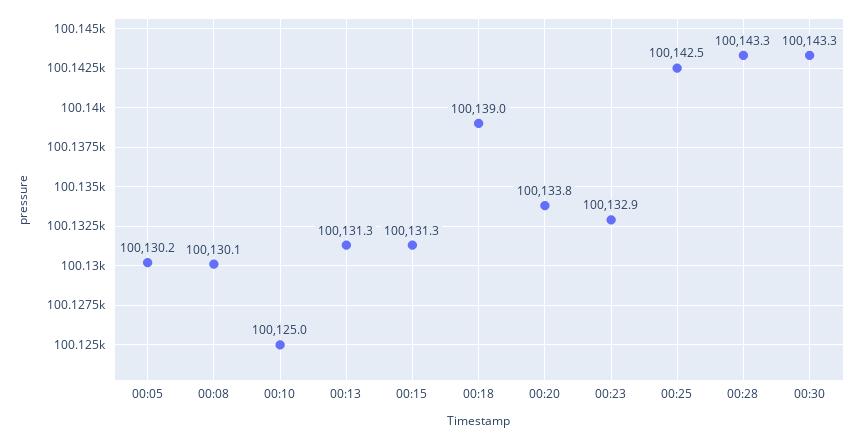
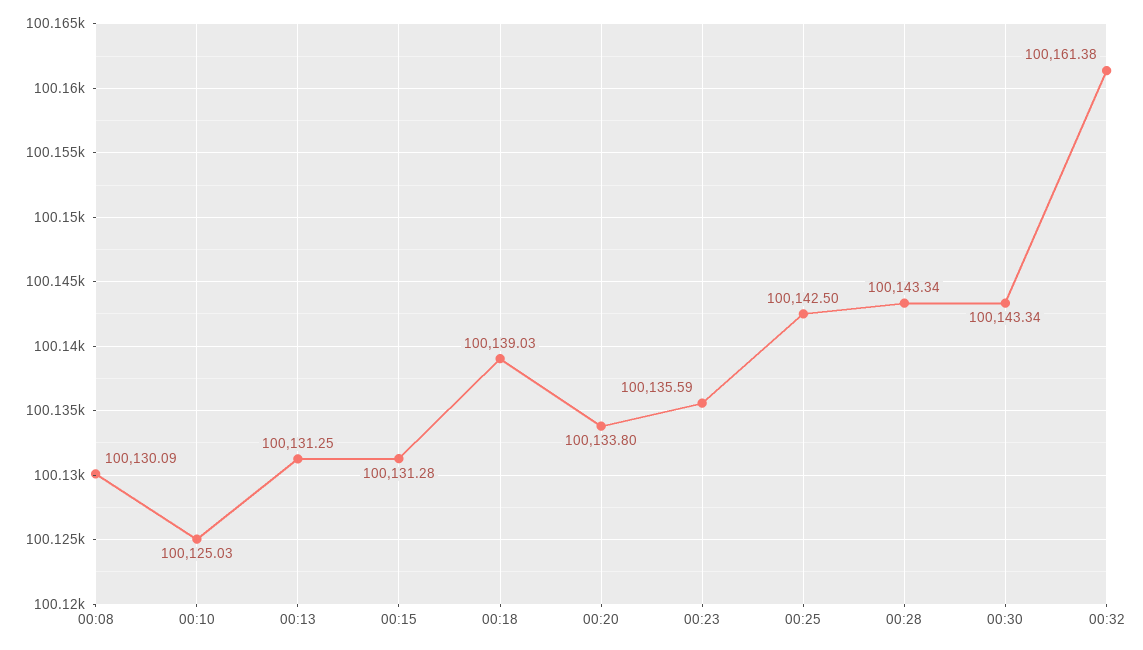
00:05: 100130.2 -> none
00:23: 100132.9 -> 100135.59
00:32: none -> 100161.38

